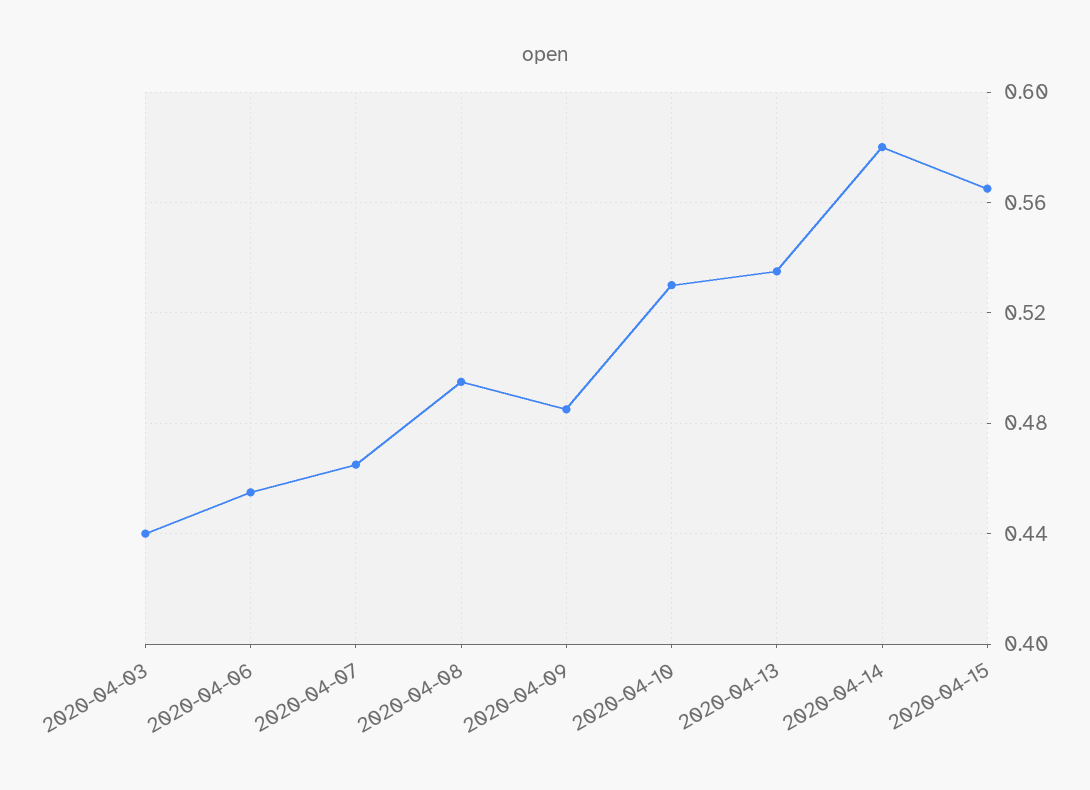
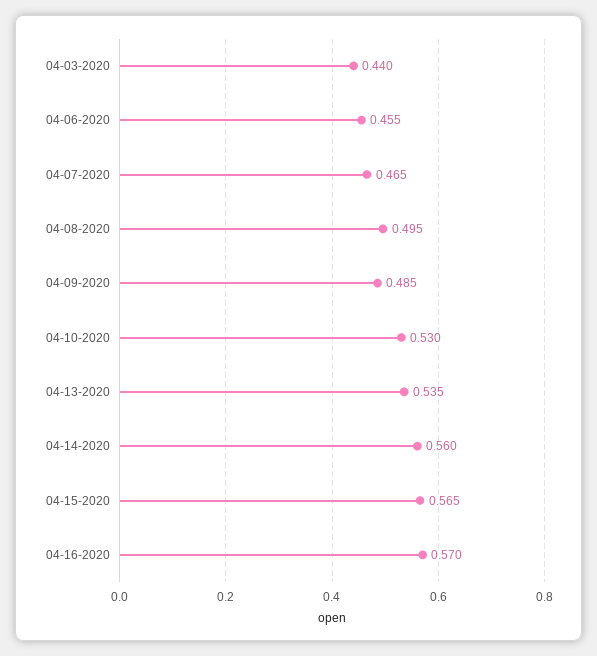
2020-04-14: 0.58 -> 0.56
04-16-2020: none -> 0.57

